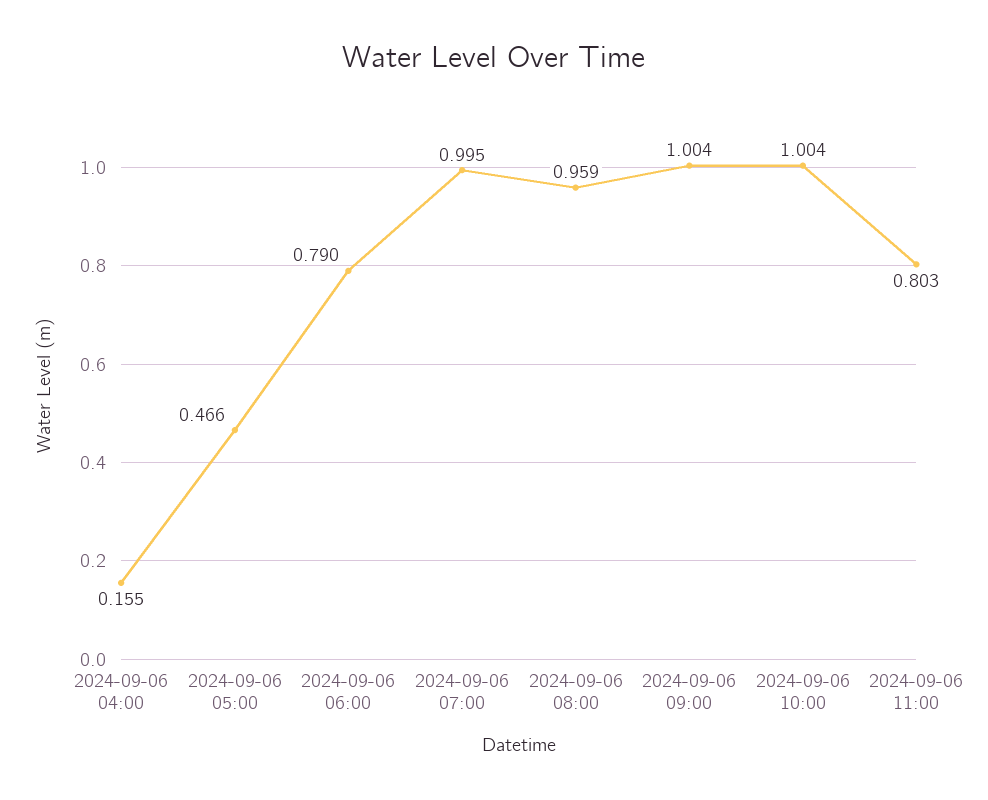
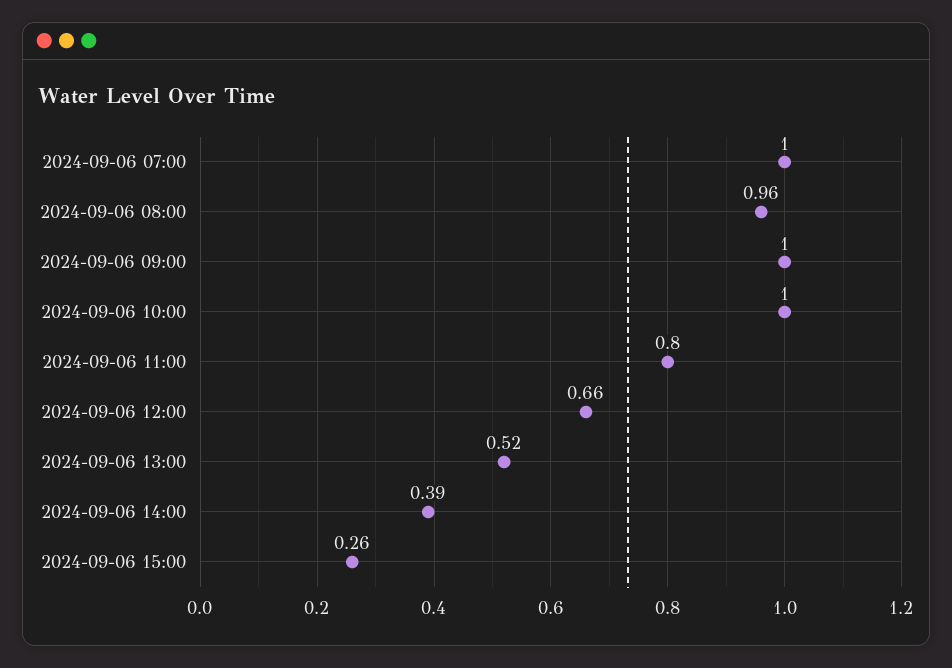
2024-09-06 04:00: 0.155 -> none
2024-09-06 05:00: 0.466 -> none
2024-09-06 06:00: 0.79 -> none
2024-09-06 12:00: none -> 0.66
2024-09-06 13:00: none -> 0.52
2024-09-06 14:00: none -> 0.39
2024-09-06 15:00: none -> 0.26

